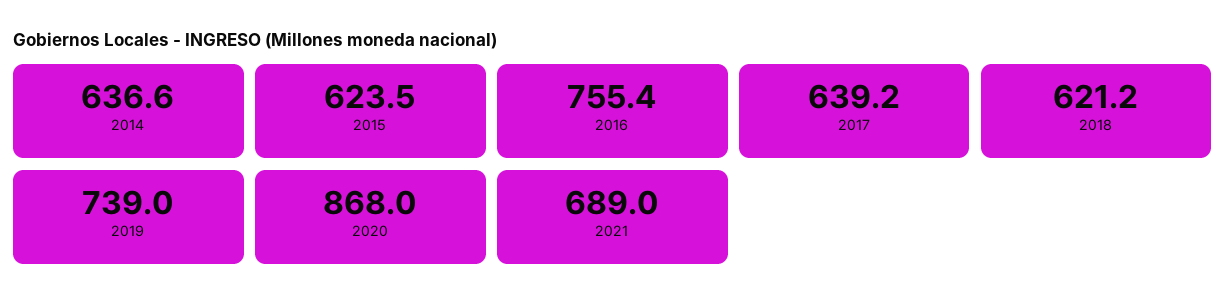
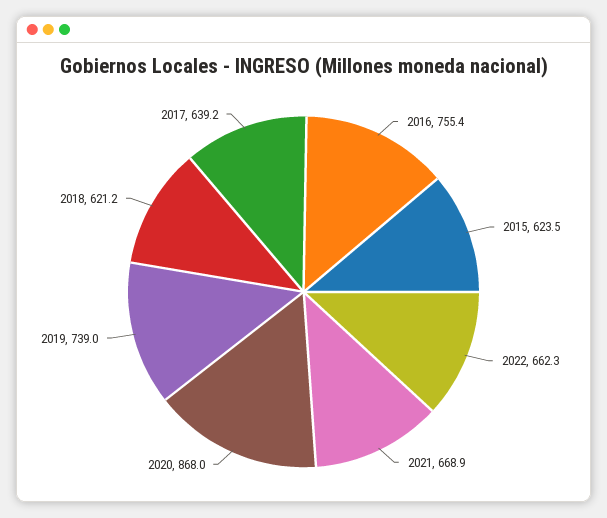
2014: 636.6 -> none
2021: 689 -> 668.9
2022: none -> 662.3

